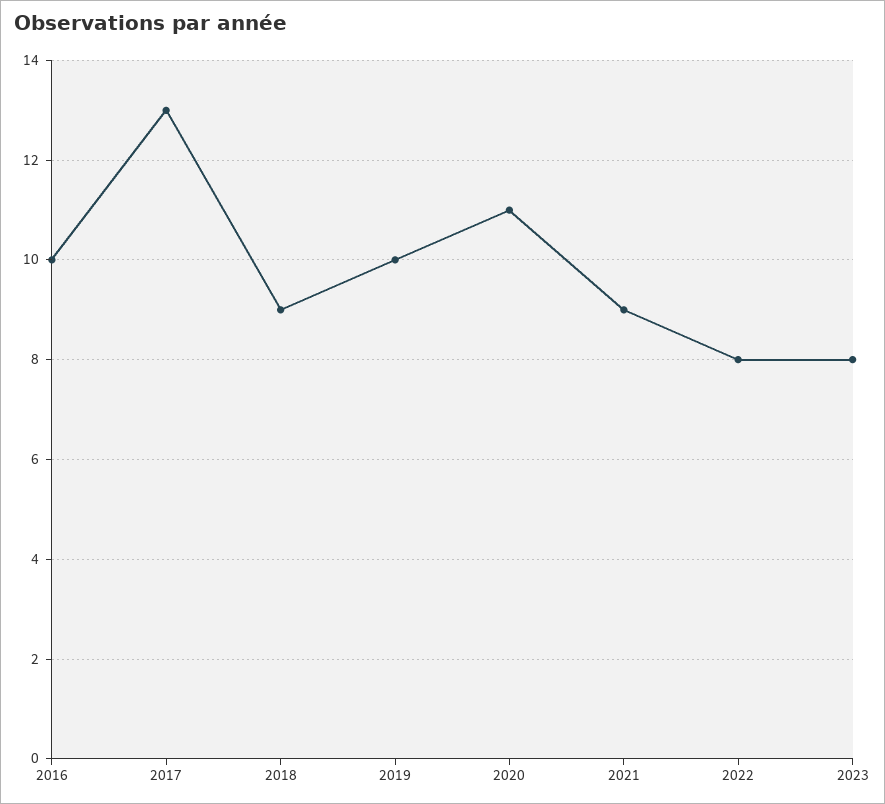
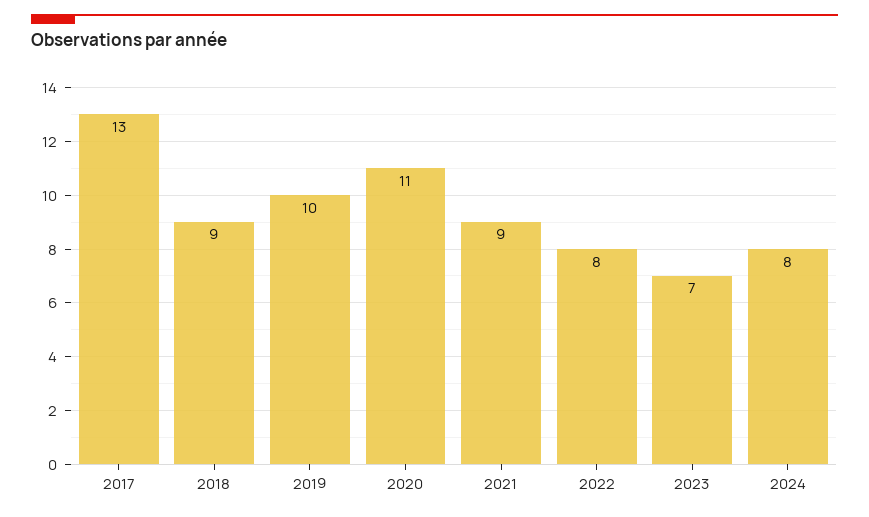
2016: 10 -> none
2023: 8 -> 7
2024: none -> 8

